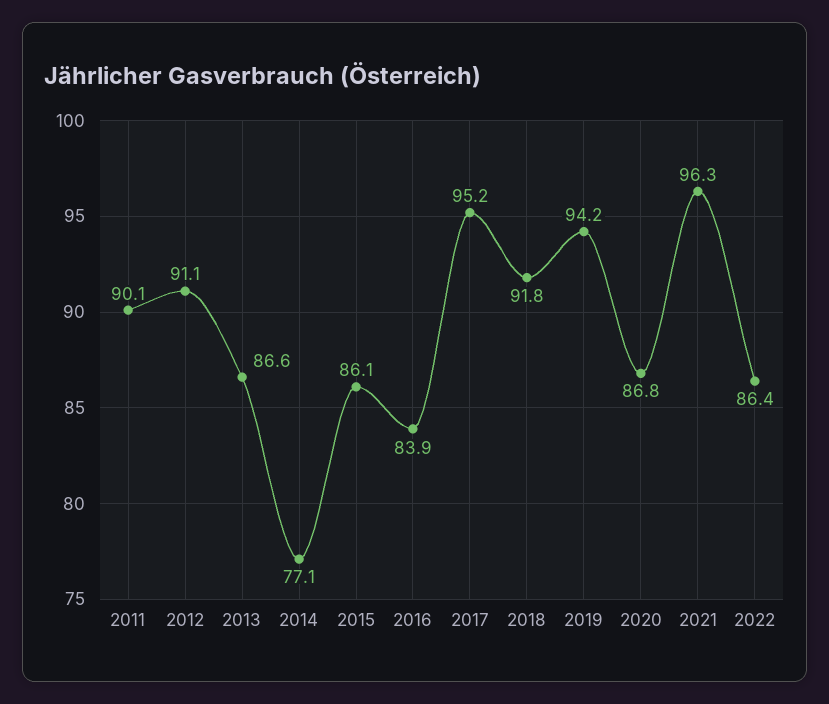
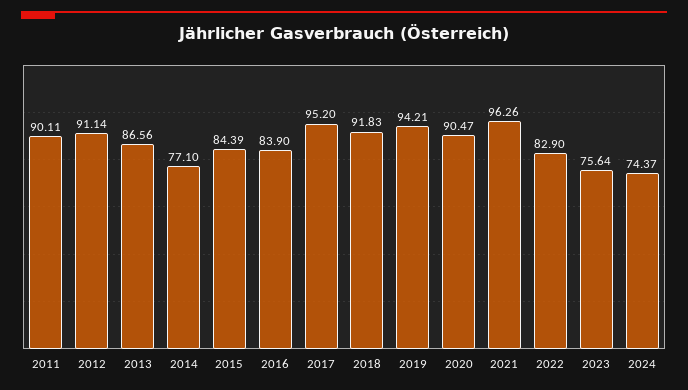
2015: 86.1 -> 84.39
2020: 86.8 -> 90.47
2022: 86.4 -> 82.9
2023: none -> 75.64
2024: none -> 74.37

